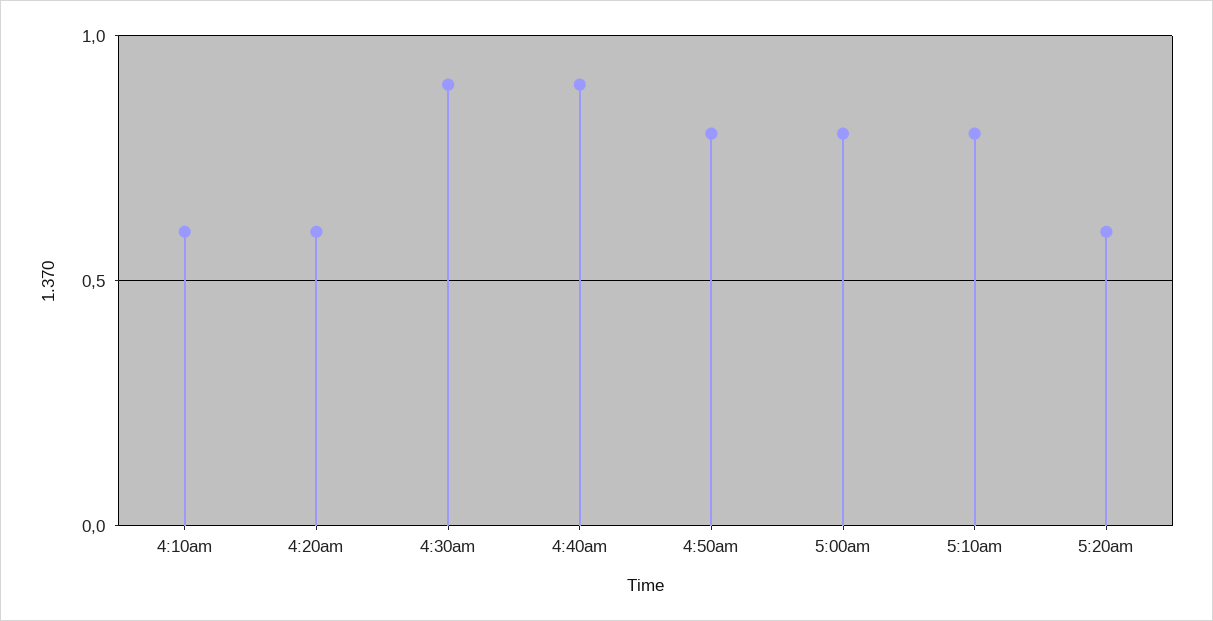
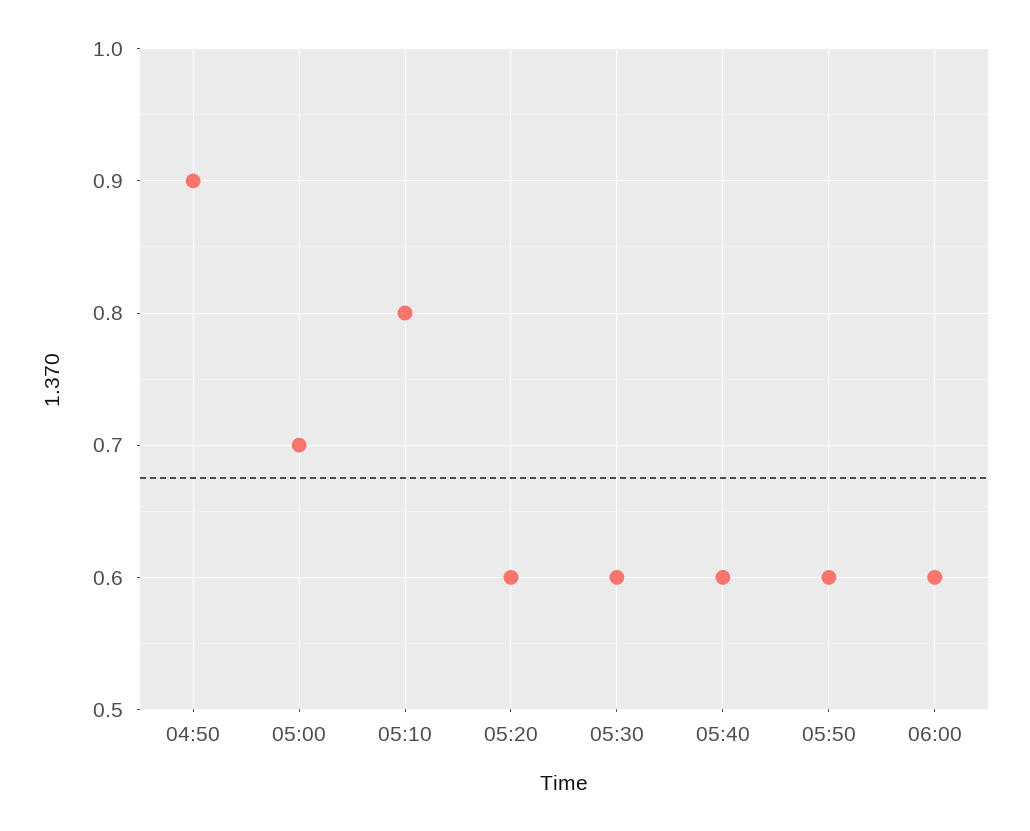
4:10am: 0.6 -> none
4:20am: 0.6 -> none
4:30am: 0.9 -> none
4:40am: 0.9 -> none
4:50am: 0.8 -> 0.9
5:00am: 0.8 -> 0.7
05:30: none -> 0.6
05:40: none -> 0.6
05:50: none -> 0.6
06:00: none -> 0.6

